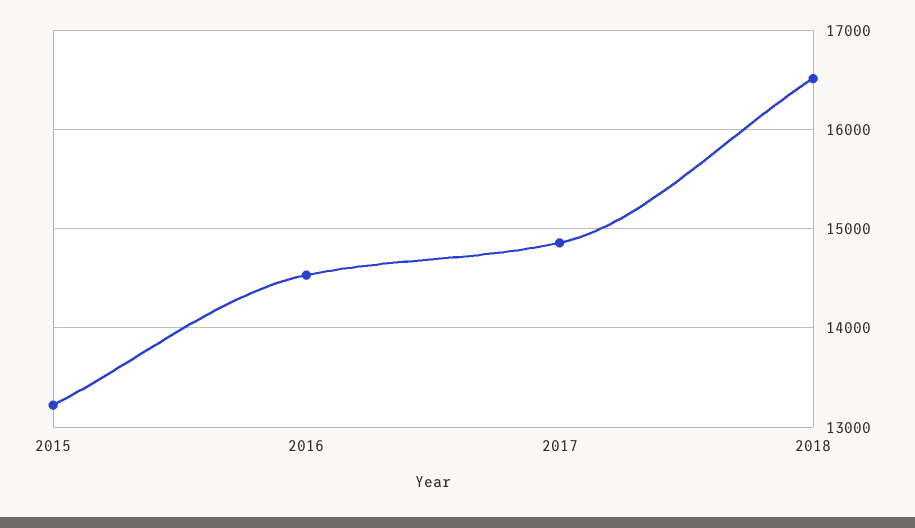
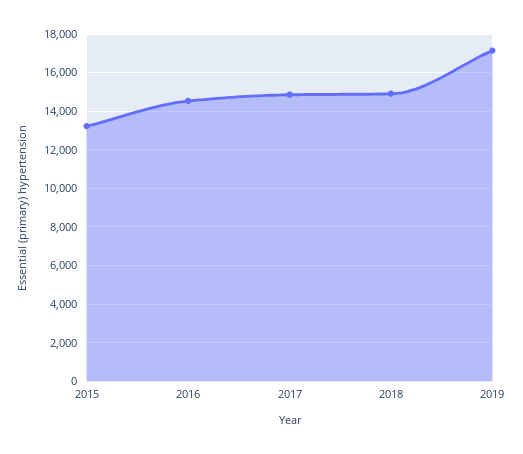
2018: 16500 -> 15000
2019: none -> 17000

